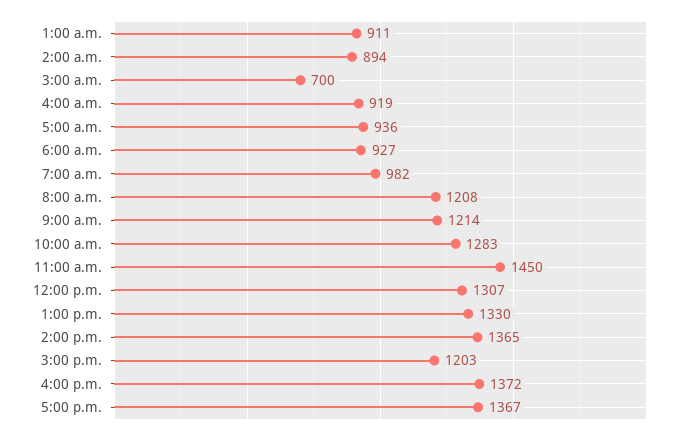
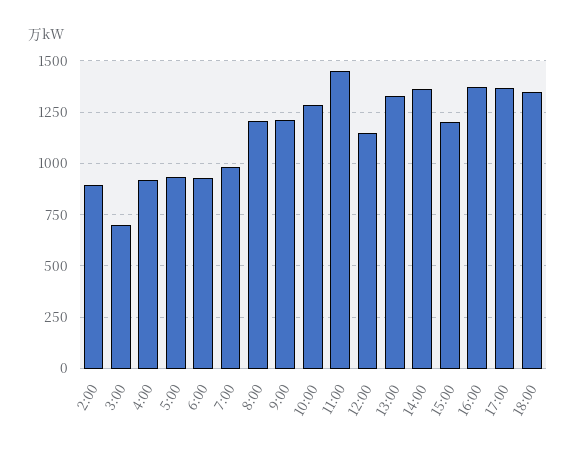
1:00 a.m.: 911 -> none
12:00 p.m.: 1307 -> 1150
18:00: none -> 1350

